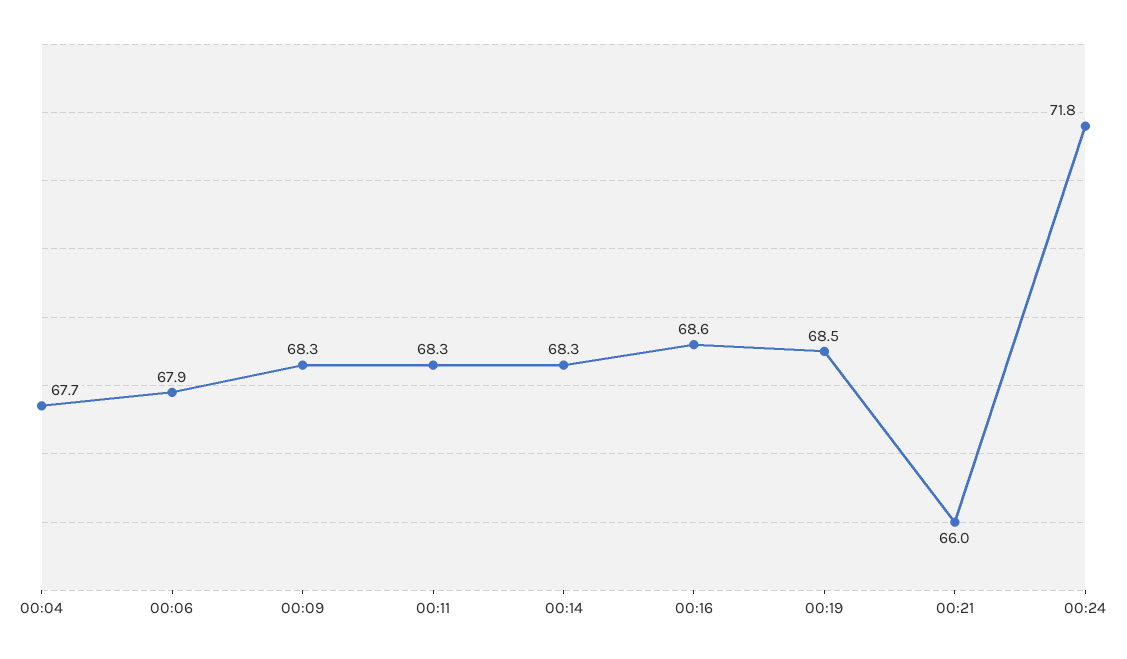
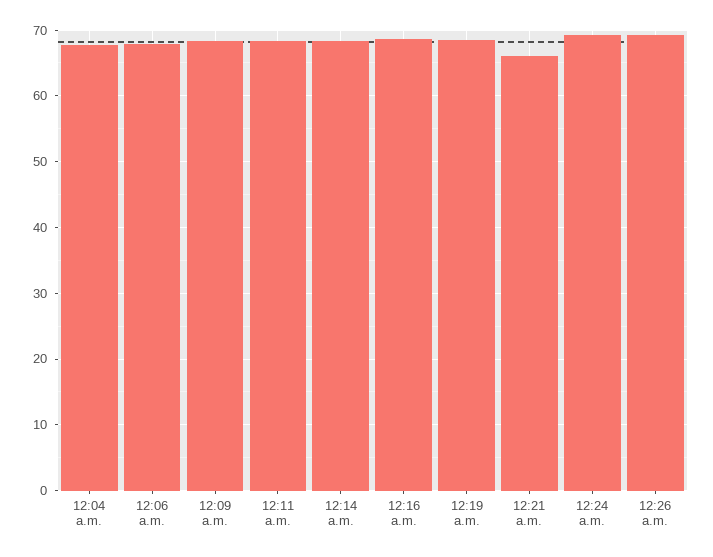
00:24: 71.8 -> 69
12:26 a.m.: none -> 69

